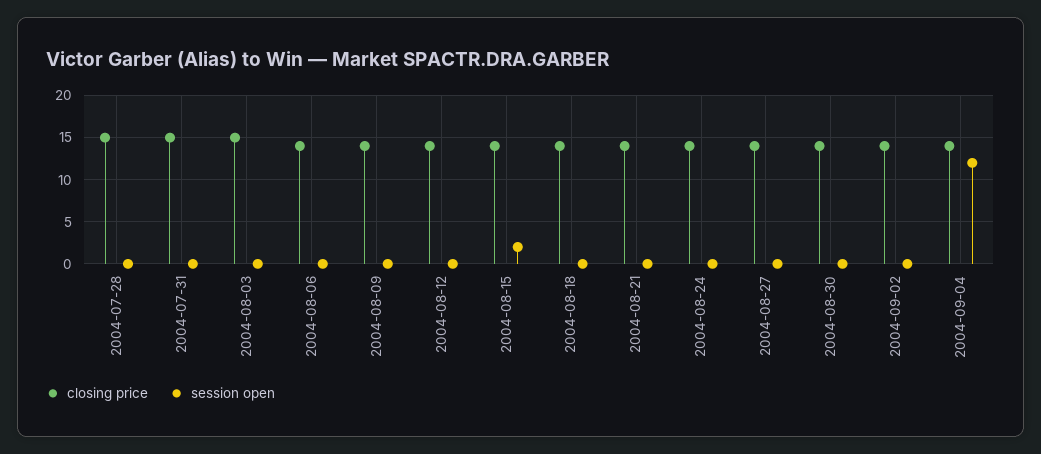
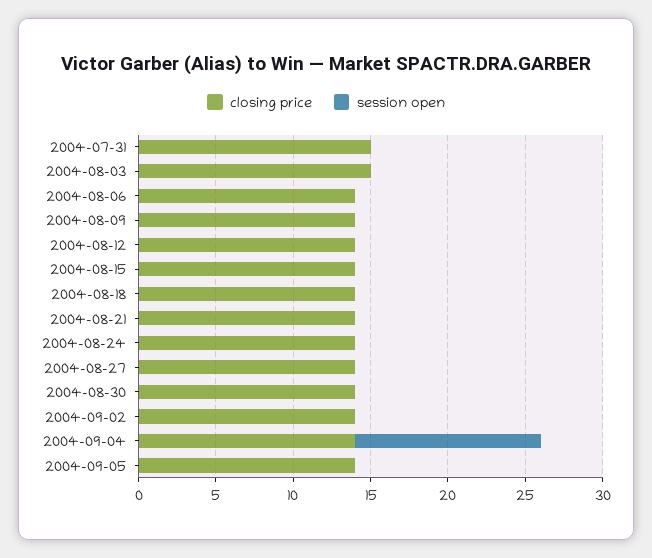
closing price, 2004-07-28: 15 -> none
session open, 2004-07-28: 0 -> none
session open, 2004-08-15: 2 -> 0
closing price, 2004-09-05: none -> 14
session open, 2004-09-05: none -> 0

